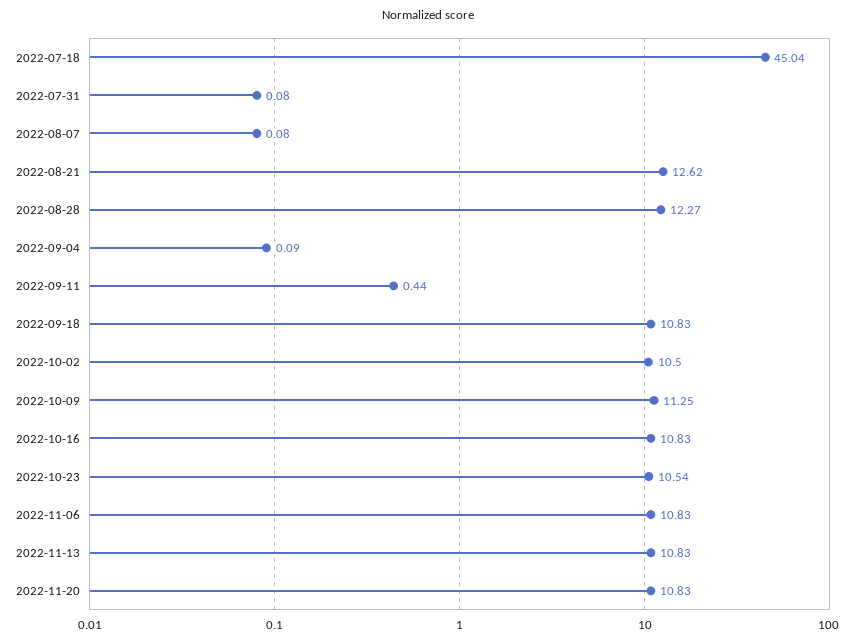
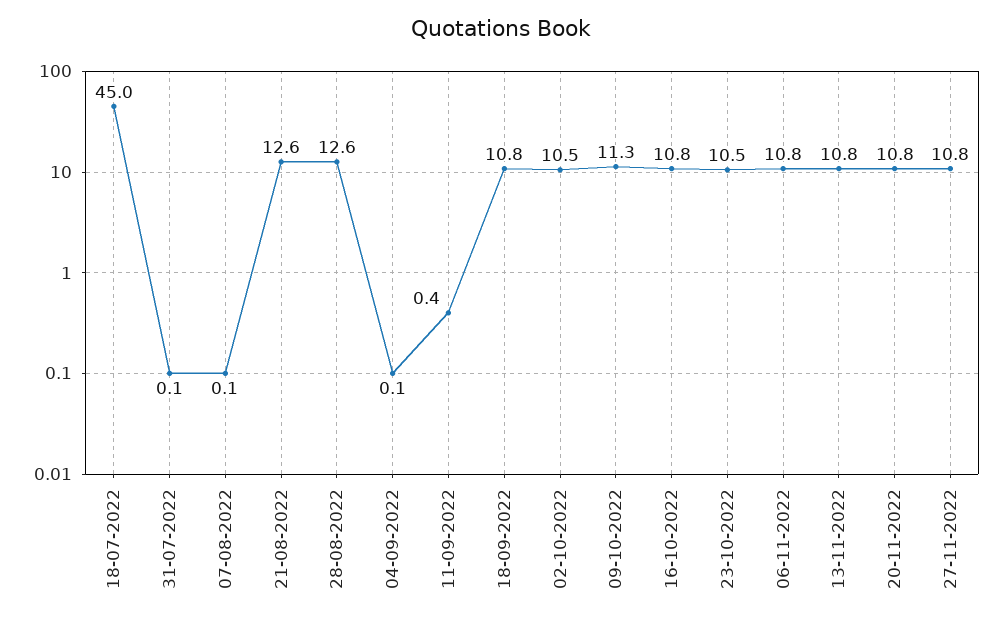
2022-08-28: 12.27 -> 12.6
27-11-2022: none -> 10.8

